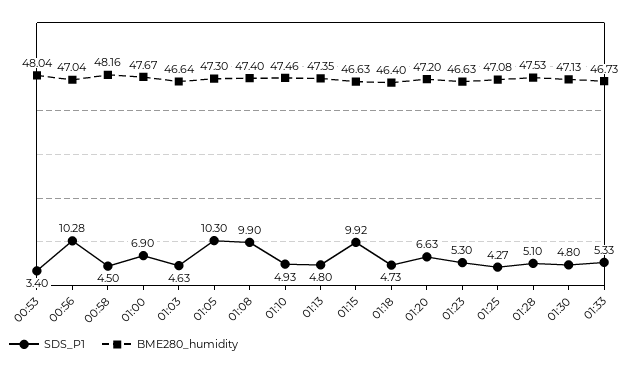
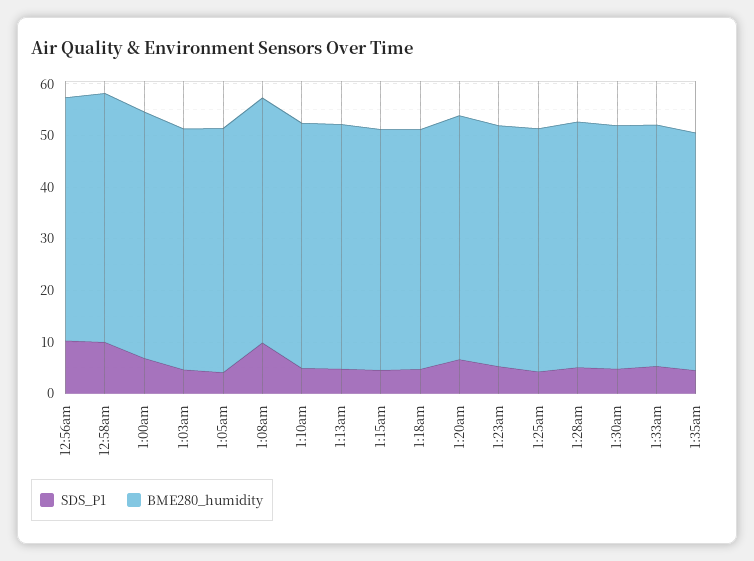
SDS_P1, 00:53: 3.4 -> none
BME280_humidity, 00:53: 48.04 -> none
SDS_P1, 00:58: 4.5 -> 10
SDS_P1, 01:05: 10.3 -> 4
SDS_P1, 01:15: 9.92 -> 4
SDS_P1, 1:35am: none -> 4
BME280_humidity, 1:35am: none -> 46

